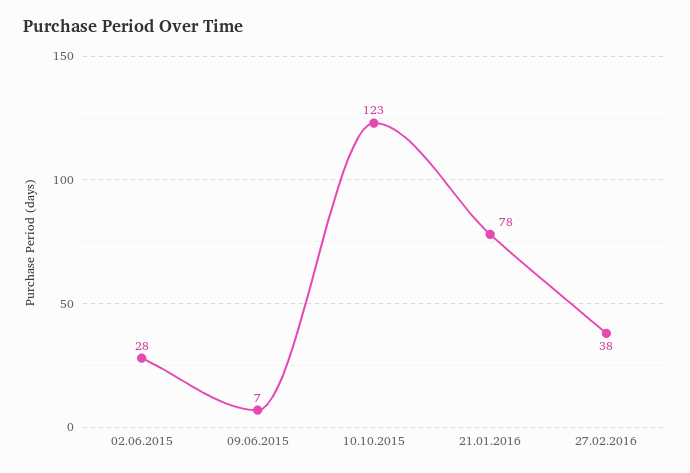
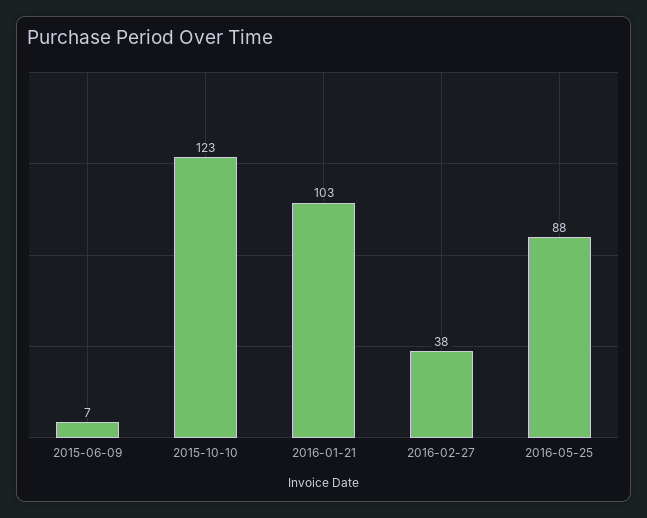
02.06.2015: 28 -> none
21.01.2016: 78 -> 103
2016-05-25: none -> 88

